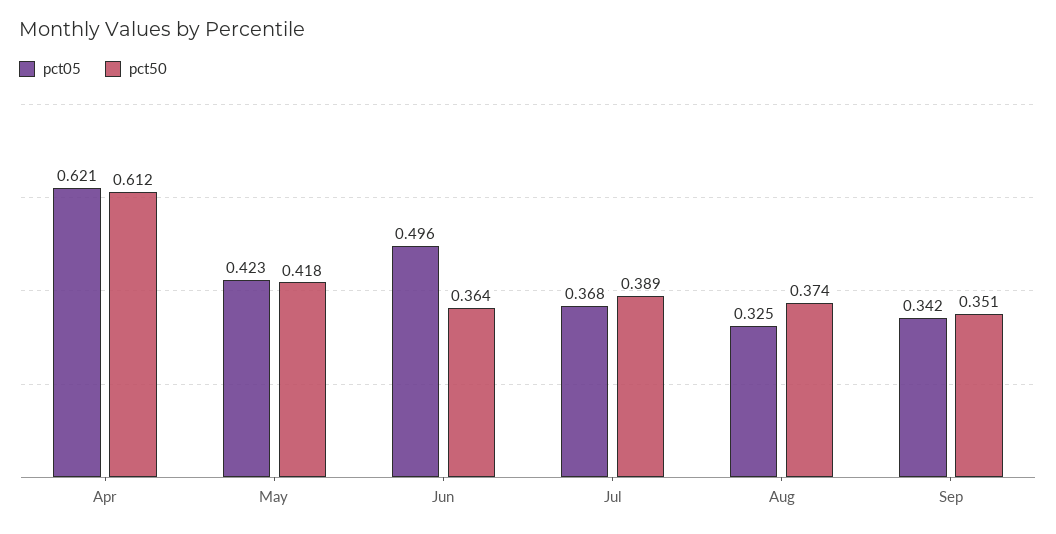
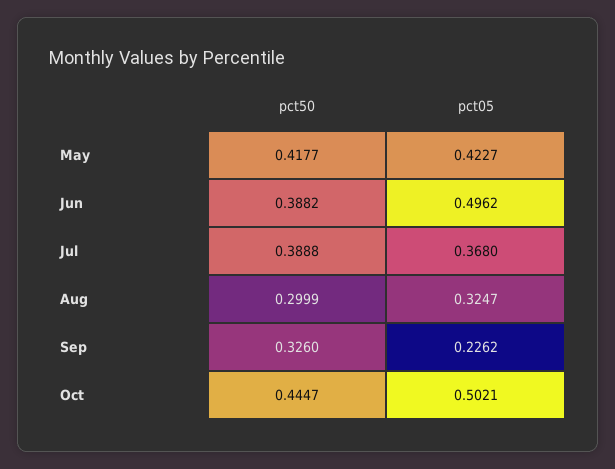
pct05, Apr: 0.621 -> none
pct50, Apr: 0.612 -> none
pct50, Jun: 0.364 -> 0.3882
pct50, Aug: 0.374 -> 0.2999
pct05, Sep: 0.342 -> 0.2262
pct50, Sep: 0.351 -> 0.326
pct50, Oct: none -> 0.4447
pct05, Oct: none -> 0.5021

